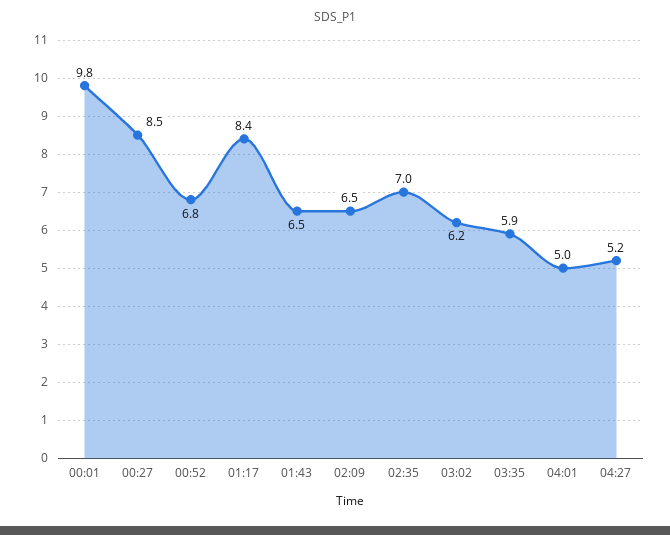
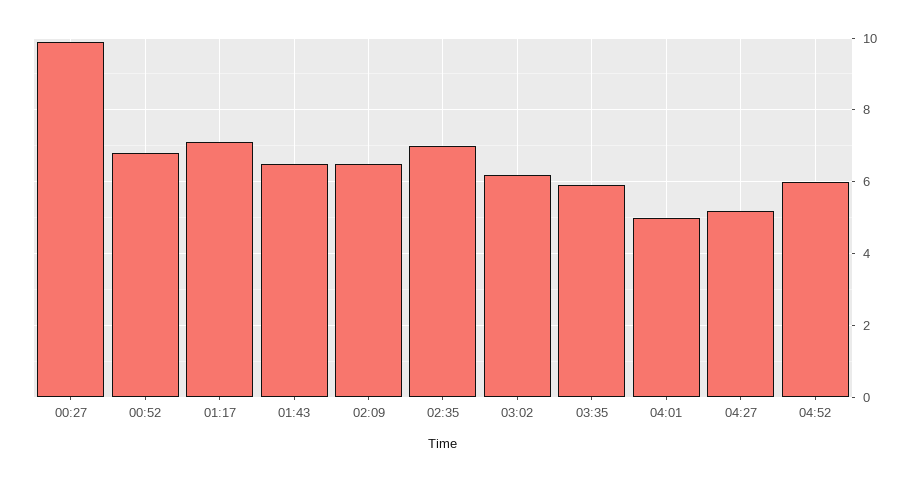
00:01: 9.8 -> none
00:27: 8.5 -> 10
01:17: 8.4 -> 7
04:52: none -> 6

